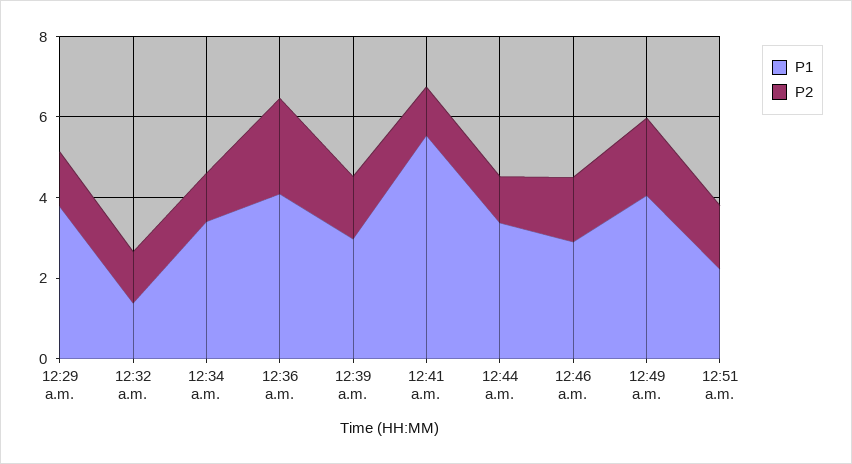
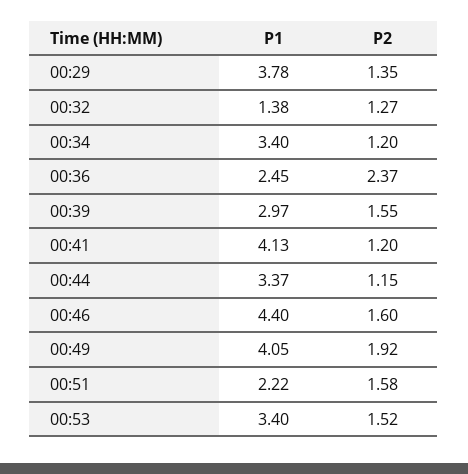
P1, 12:36 a.m.: 4 -> 2.45
P1, 12:41 a.m.: 5.5 -> 4.13
P1, 12:46 a.m.: 3 -> 4.4
P1, 00:53: none -> 3.4
P2, 00:53: none -> 1.52

